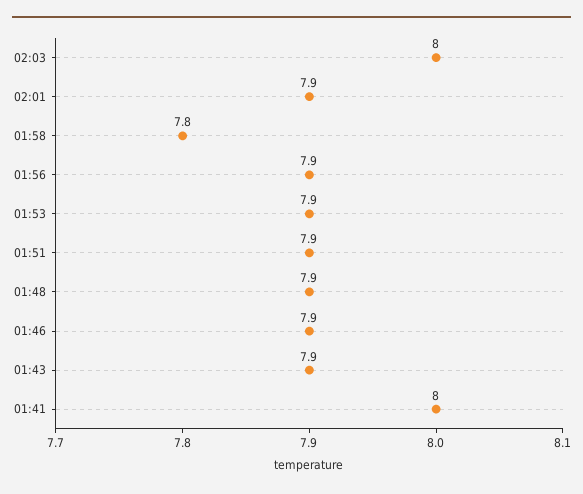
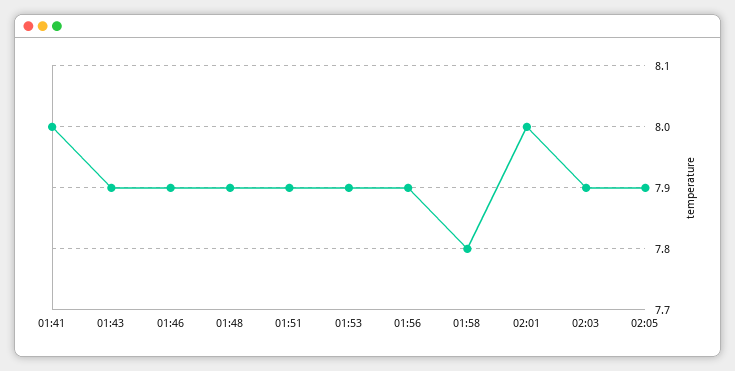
02:03: 8 -> 7.9
02:01: 7.9 -> 8
02:05: none -> 7.9

